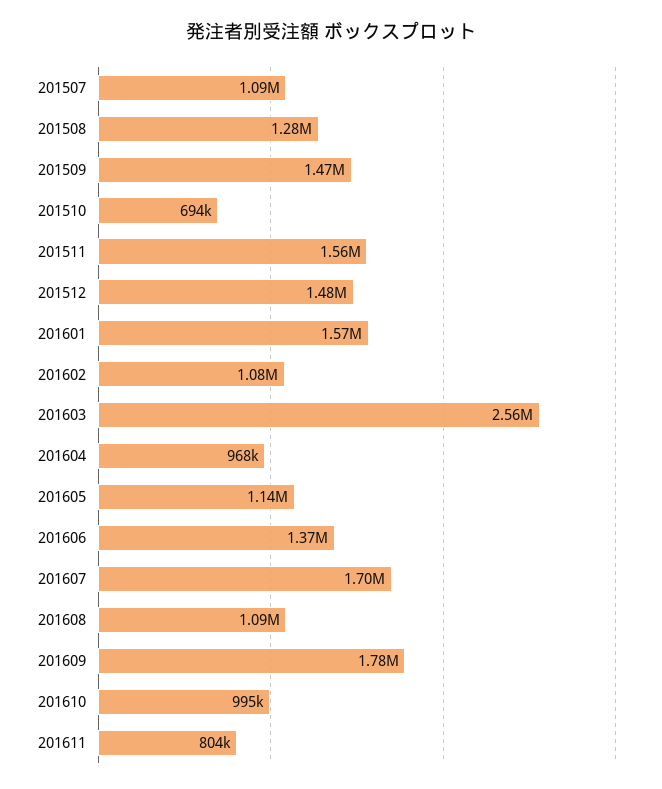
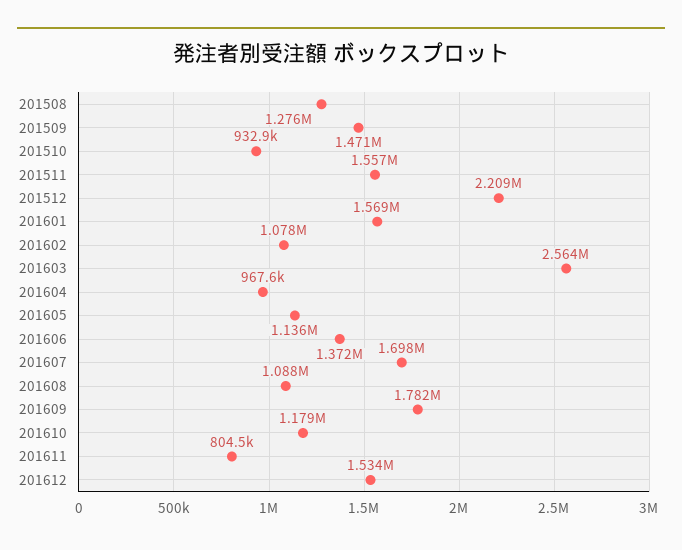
201507: 1090000 -> none
201510: 694000 -> 932900
201512: 1480000 -> 2209000
201610: 995000 -> 1179000
201612: none -> 1534000

